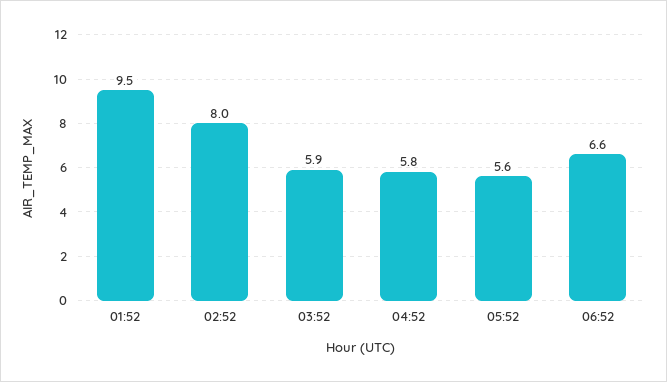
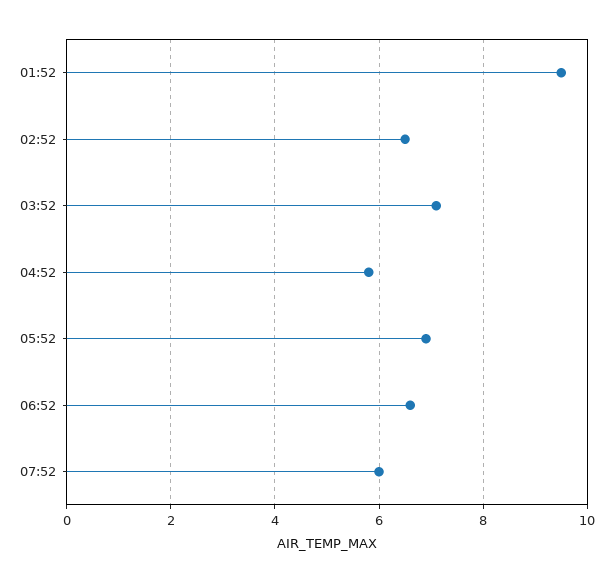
02:52: 8 -> 6.5
03:52: 5.9 -> 7
05:52: 5.6 -> 7
07:52: none -> 6

